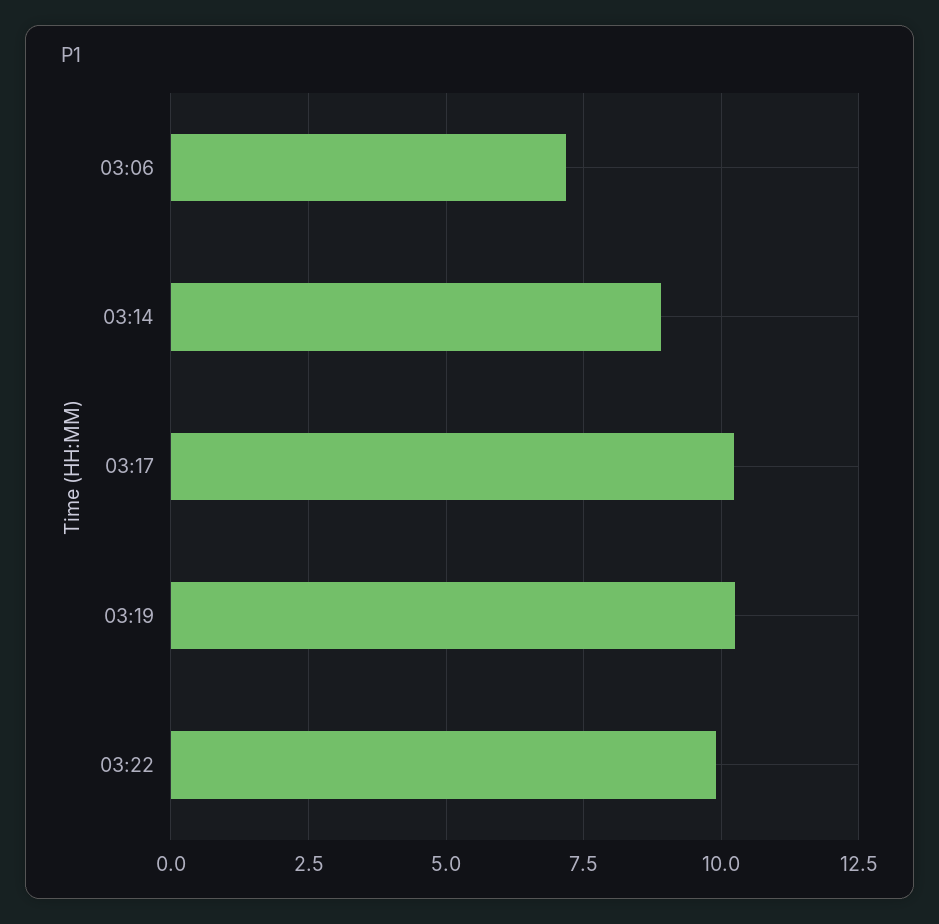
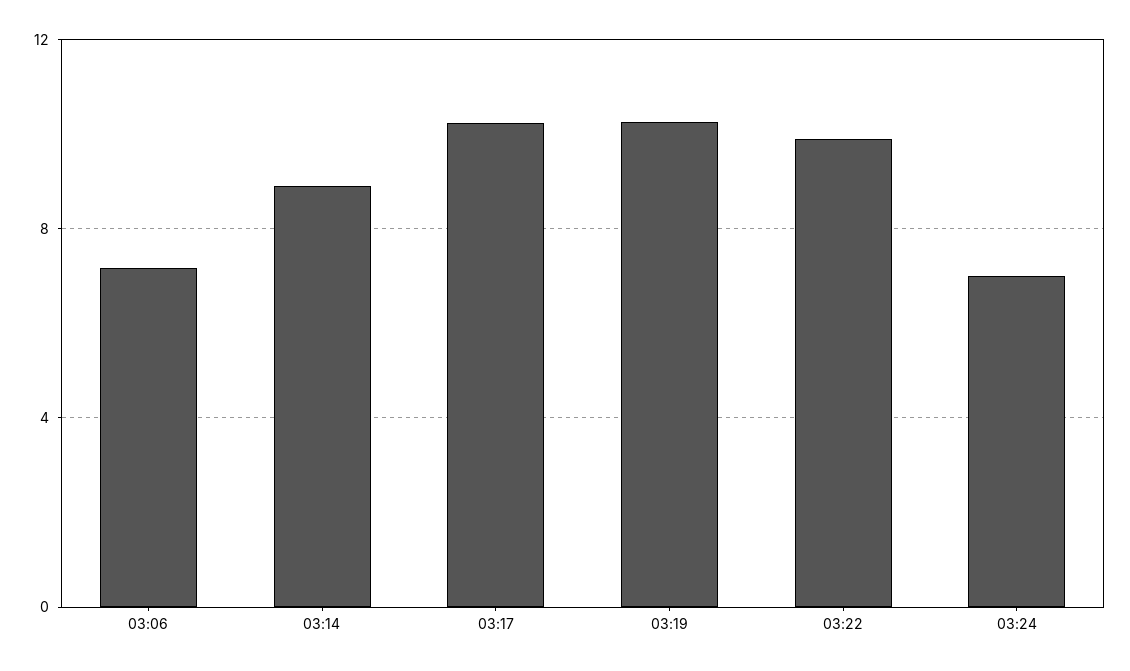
03:24: none -> 7

